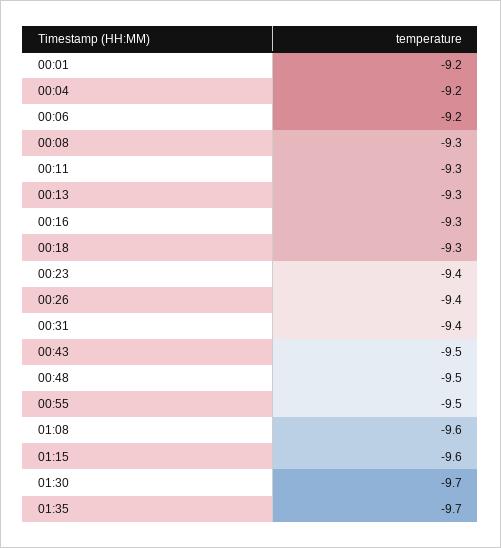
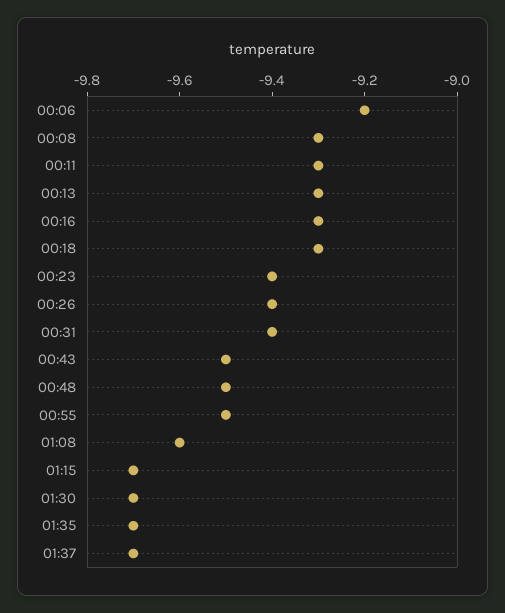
00:01: -9.2 -> none
00:04: -9.2 -> none
01:15: -9.6 -> -9.7
01:37: none -> -9.7

